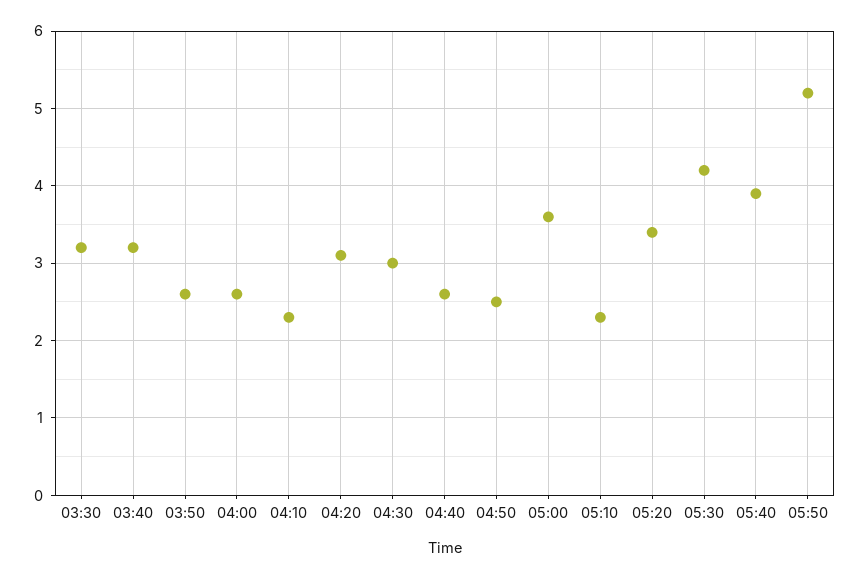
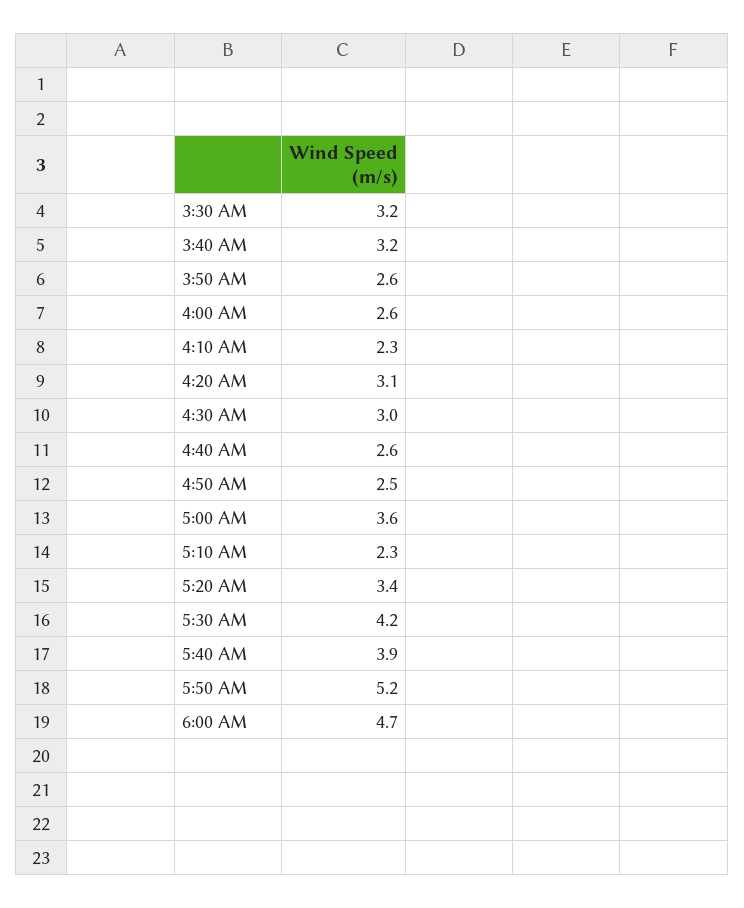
6:00 AM: none -> 4.7

